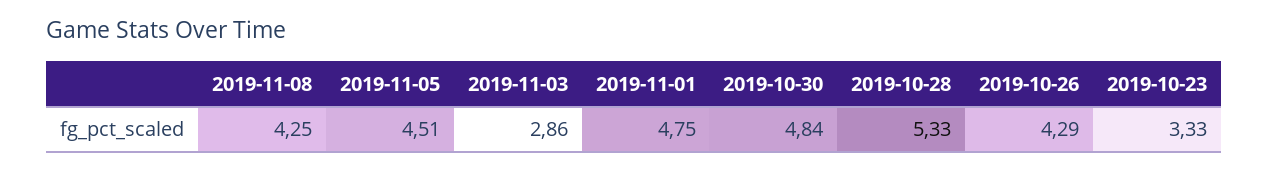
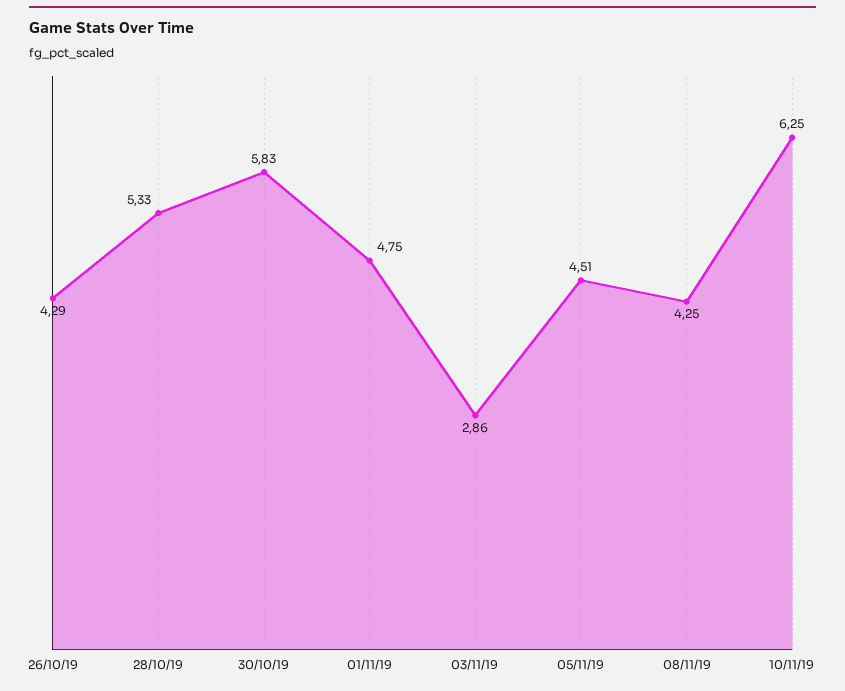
2019-10-30: 4.84 -> 5.83
2019-10-23: 3.33 -> none
10/11/19: none -> 6.25

